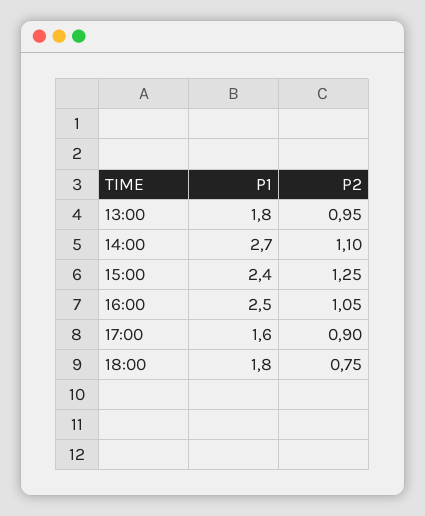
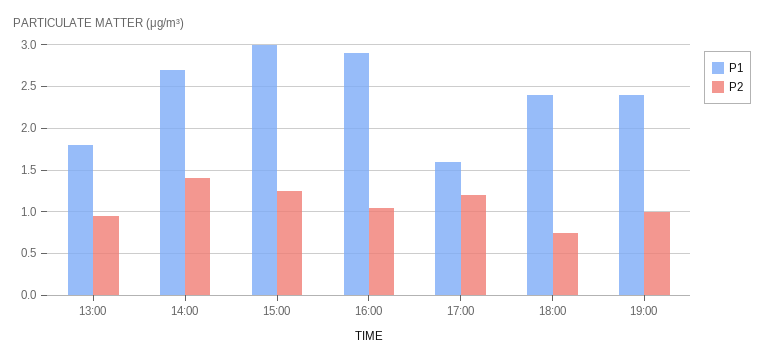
P2, 14:00: 1.1 -> 1.4
P1, 15:00: 2.4 -> 3
P1, 16:00: 2.5 -> 2.9
P2, 17:00: 0.9 -> 1.2
P1, 18:00: 1.8 -> 2.4
P1, 19:00: none -> 2.4
P2, 19:00: none -> 1

